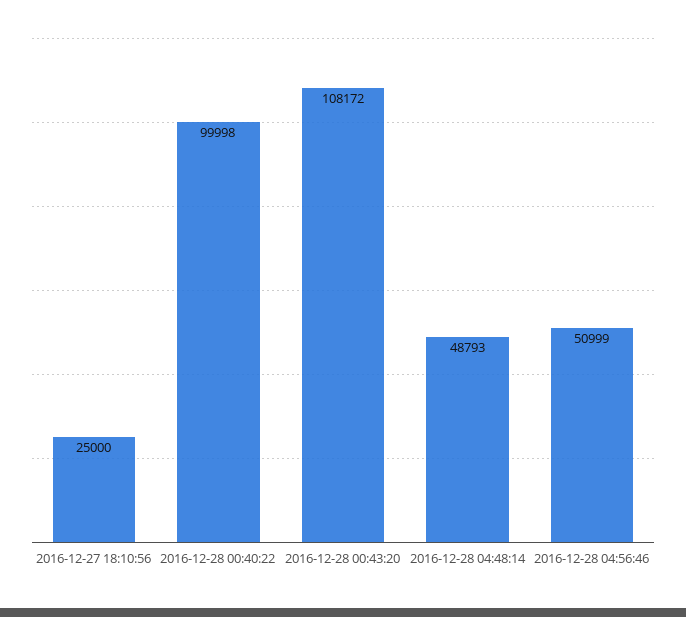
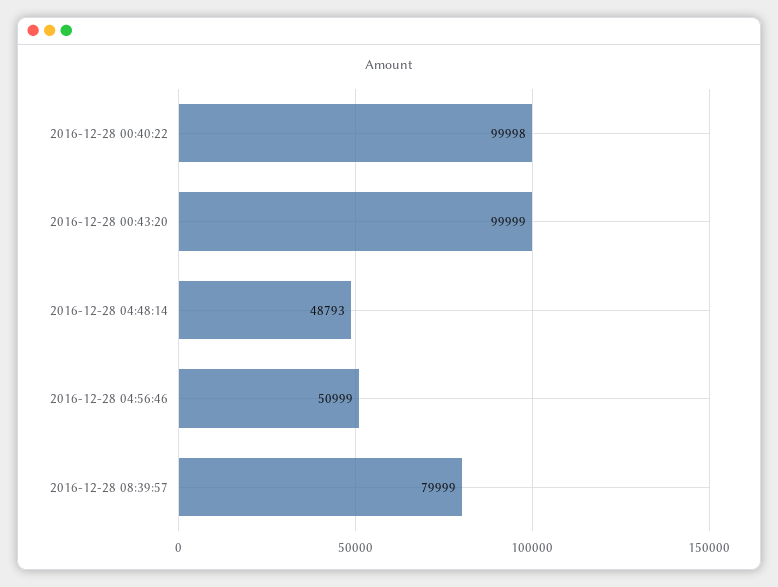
2016-12-27 18:10:56: 25000 -> none
2016-12-28 00:43:20: 108172 -> 99999
2016-12-28 08:39:57: none -> 79999

